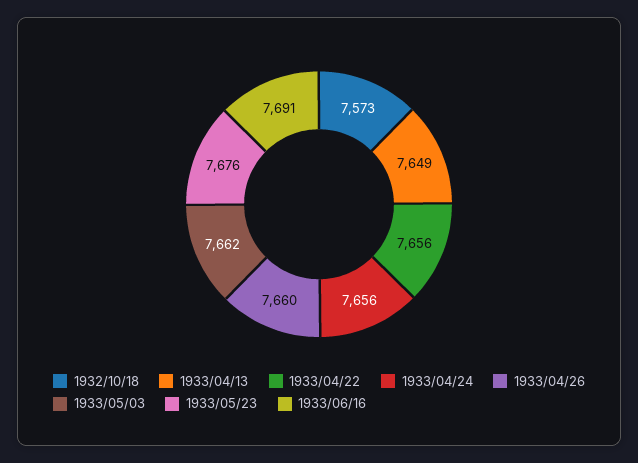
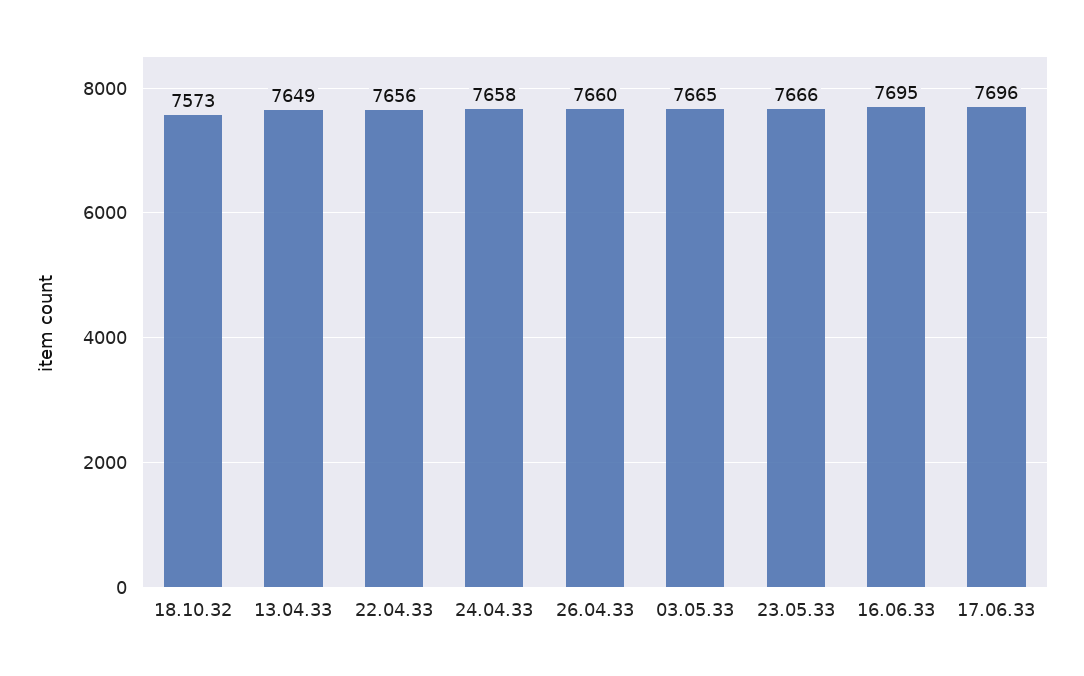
1933/04/24: 7656 -> 7658
1933/05/03: 7662 -> 7665
1933/05/23: 7676 -> 7666
1933/06/16: 7691 -> 7695
17.06.33: none -> 7696

